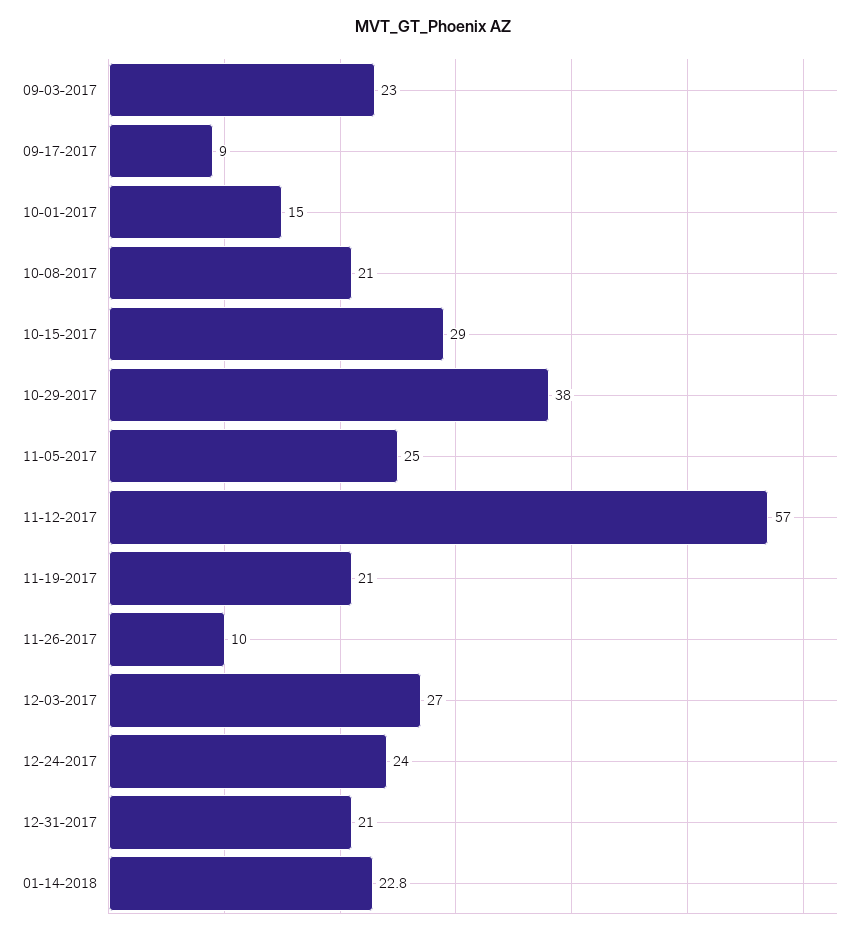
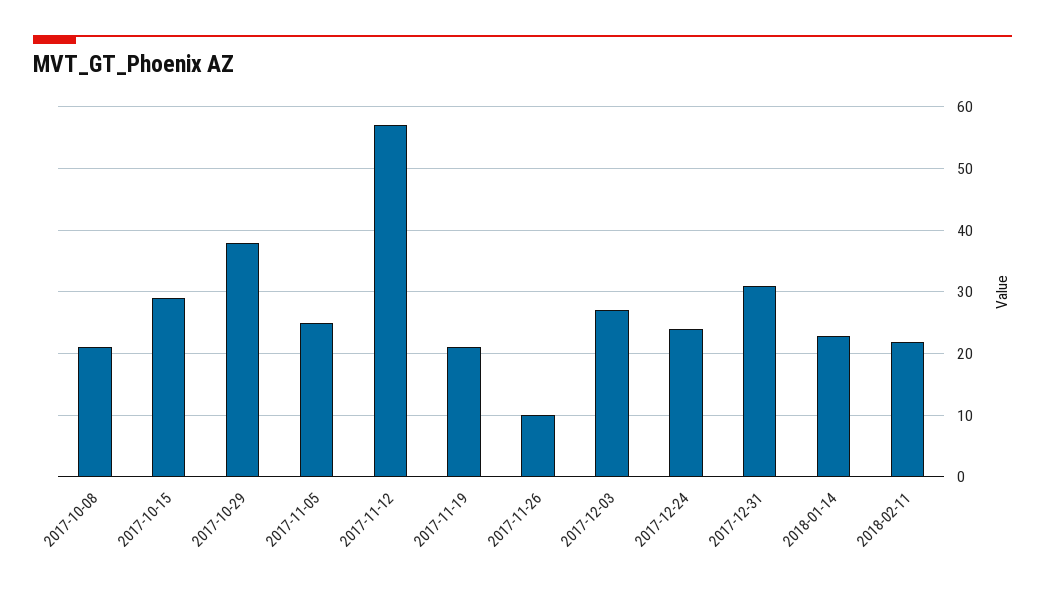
09-03-2017: 23 -> none
09-17-2017: 9 -> none
10-01-2017: 15 -> none
12-31-2017: 21 -> 31
2018-02-11: none -> 22

